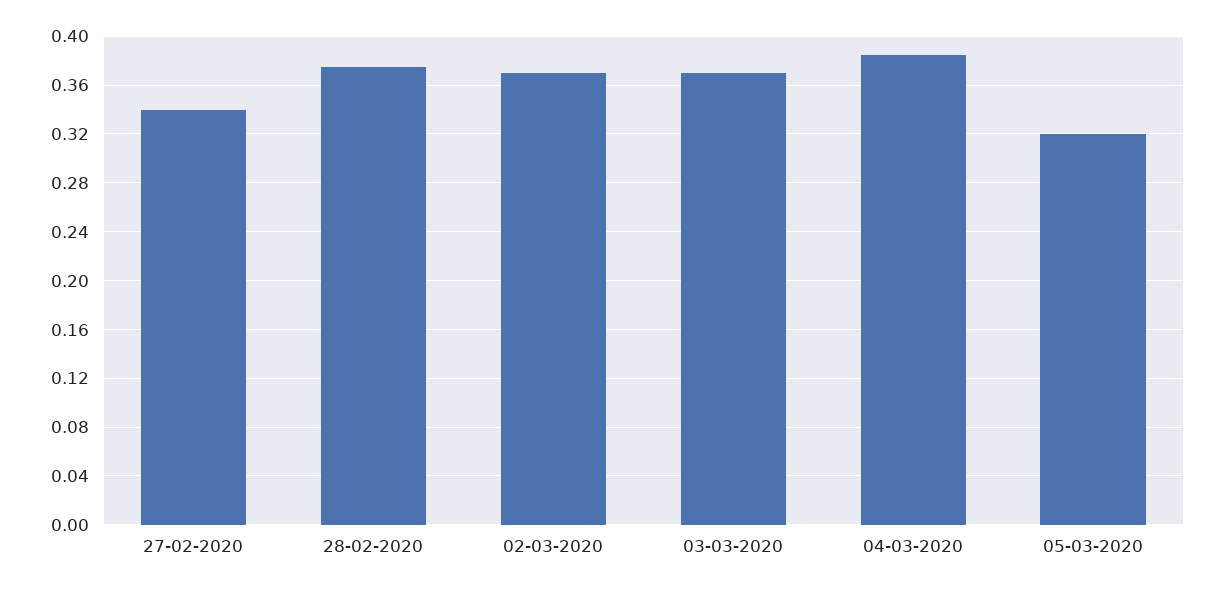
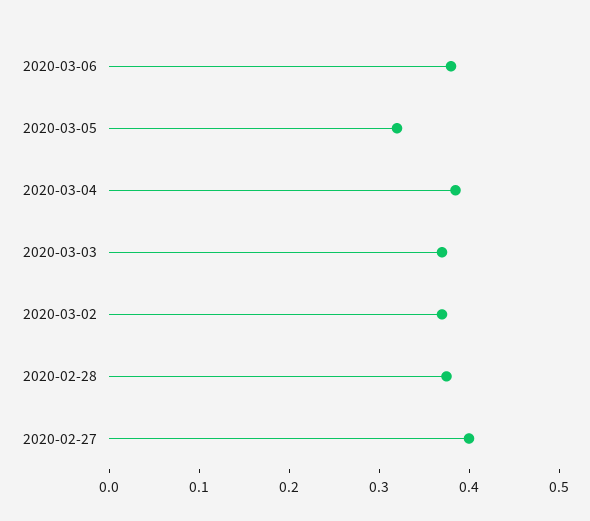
27-02-2020: 0.34 -> 0.4
2020-03-06: none -> 0.38

